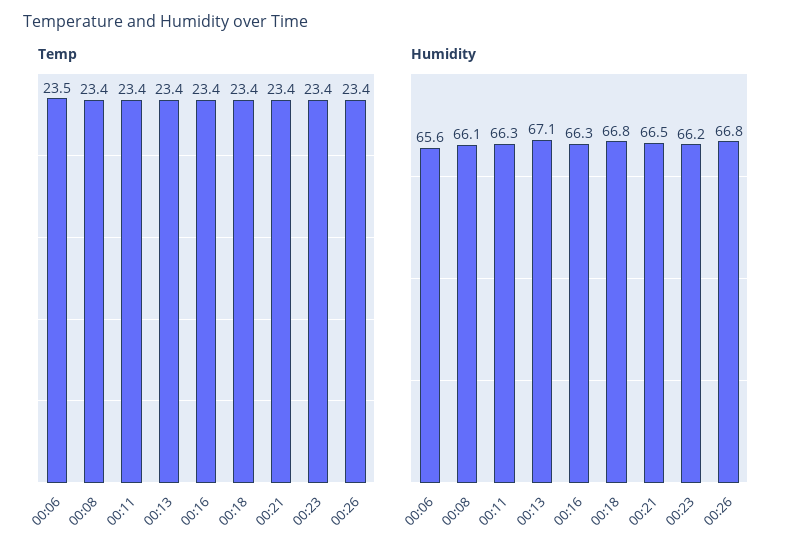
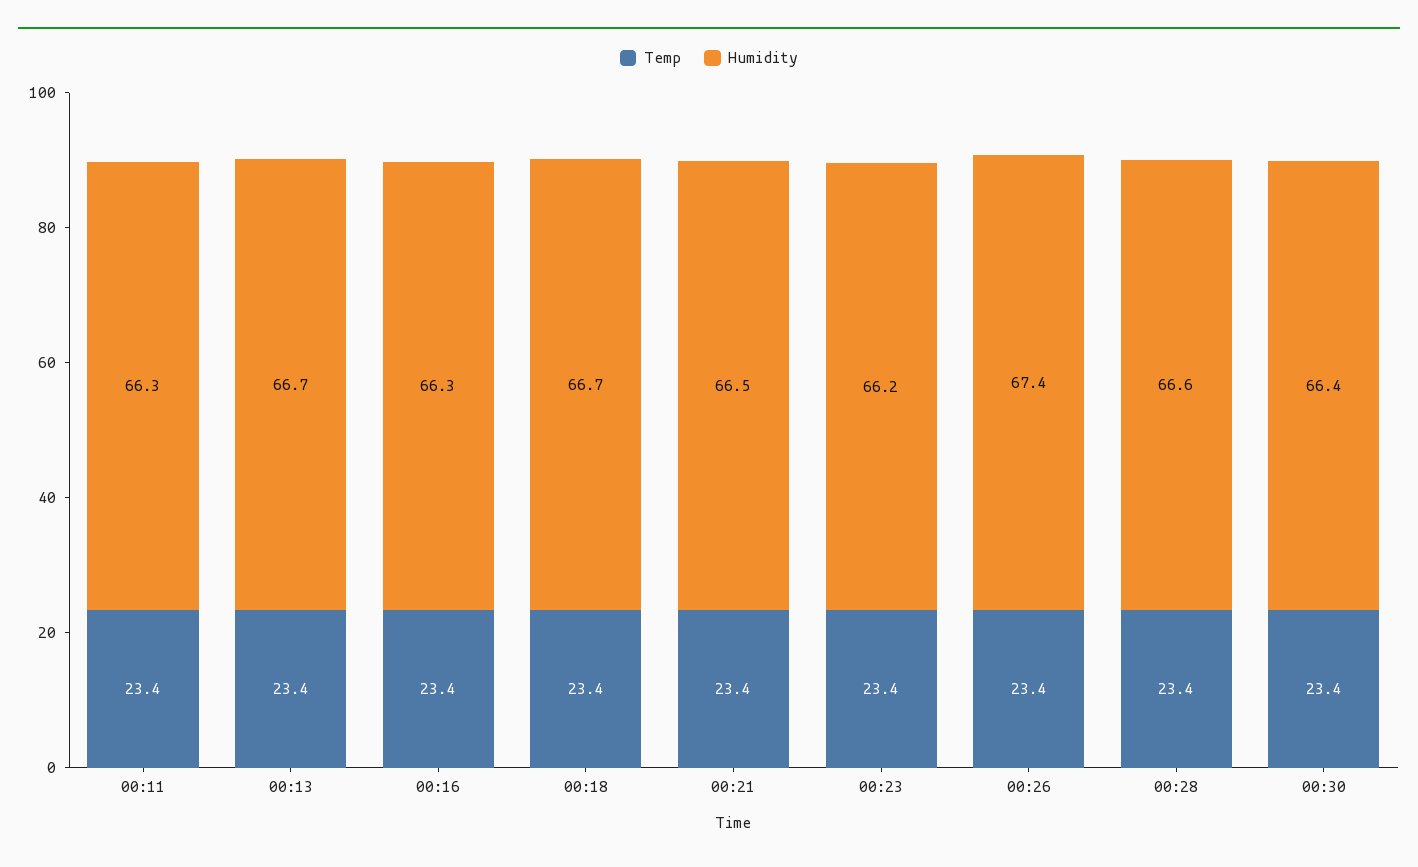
Temp, 00:06: 23.5 -> none
Temp, 00:08: 23.4 -> none
Humidity, 00:06: 65.6 -> none
Humidity, 00:08: 66.1 -> none
Humidity, 00:13: 67.1 -> 66.7
Humidity, 00:18: 66.8 -> 66.7
Humidity, 00:26: 66.8 -> 67.4
Temp, 00:28: none -> 23.4
Humidity, 00:28: none -> 66.6
Temp, 00:30: none -> 23.4
Humidity, 00:30: none -> 66.4

